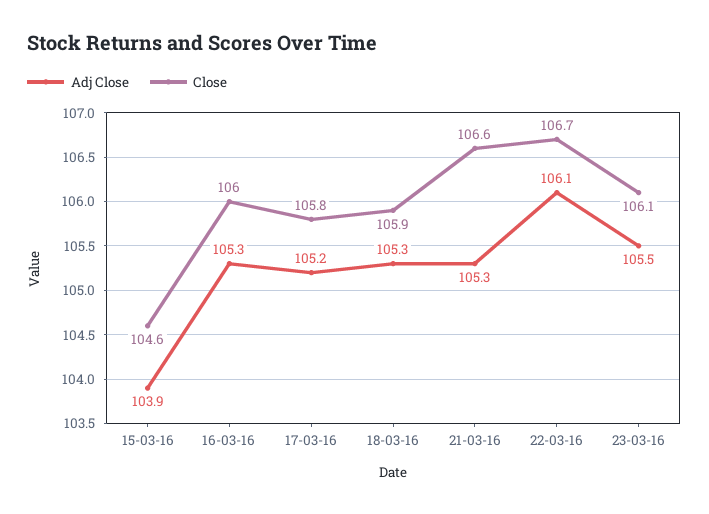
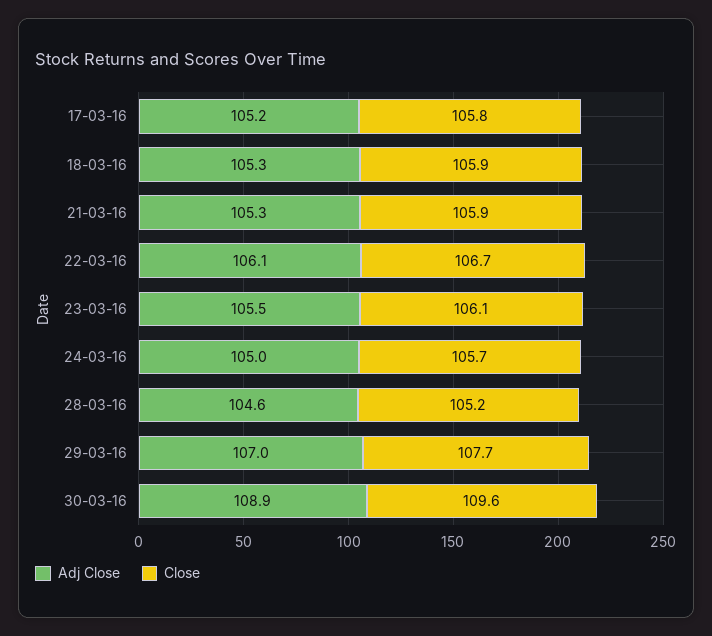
Adj Close, 15-03-16: 103.9 -> none
Close, 15-03-16: 104.6 -> none
Adj Close, 16-03-16: 105.3 -> none
Close, 16-03-16: 106 -> none
Close, 21-03-16: 106.6 -> 105.9
Adj Close, 24-03-16: none -> 105
Close, 24-03-16: none -> 105.7
Adj Close, 28-03-16: none -> 104.6
Close, 28-03-16: none -> 105.2
Adj Close, 29-03-16: none -> 107
Close, 29-03-16: none -> 107.7
Adj Close, 30-03-16: none -> 108.9
Close, 30-03-16: none -> 109.6

